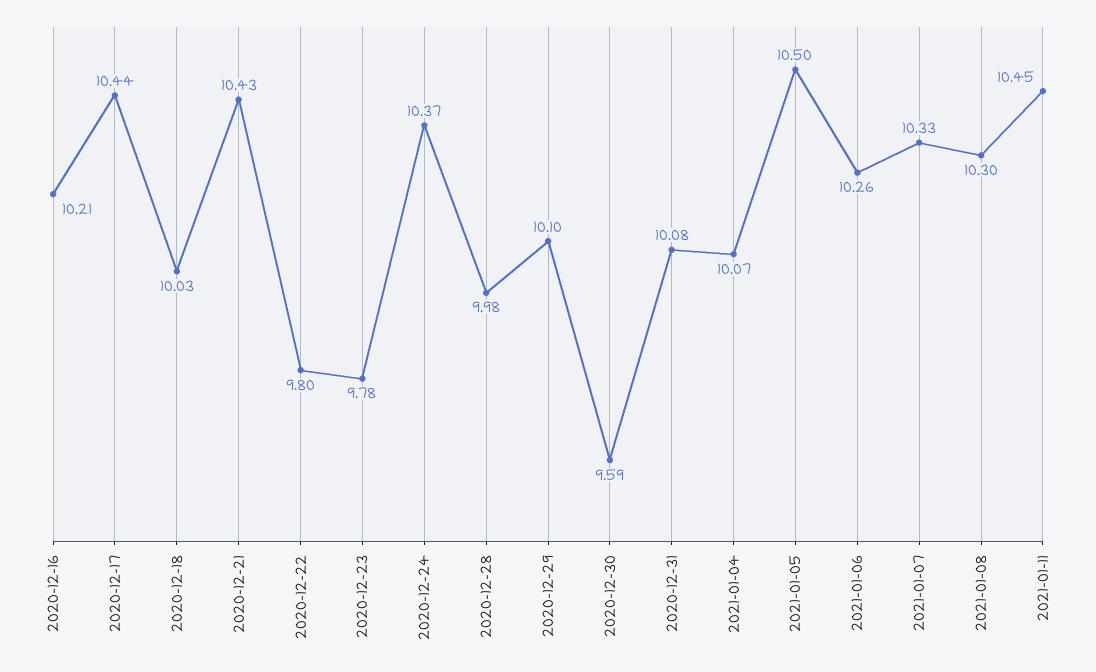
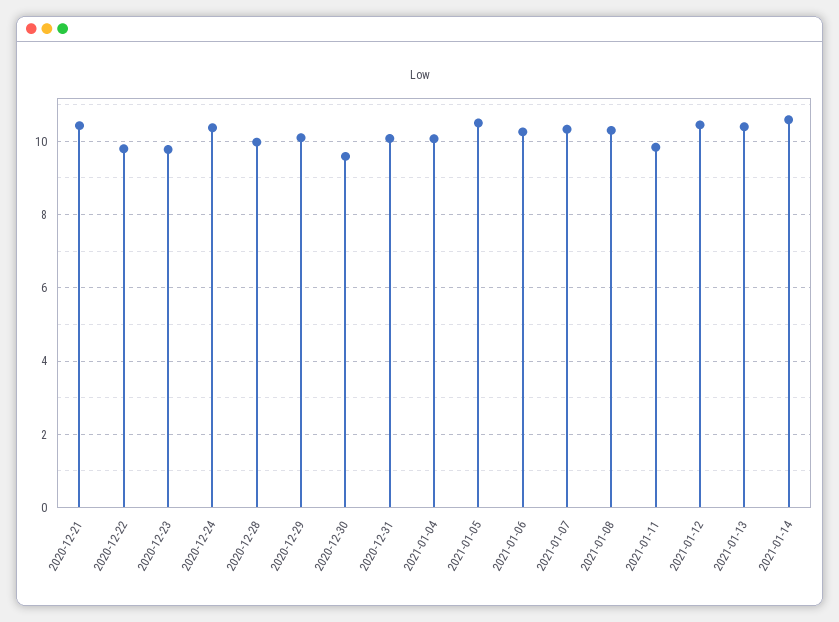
2020-12-16: 10.21 -> none
2020-12-17: 10.44 -> none
2020-12-18: 10.03 -> none
2021-01-11: 10.45 -> 9.8
2021-01-12: none -> 10.4
2021-01-13: none -> 10.4
2021-01-14: none -> 10.6

